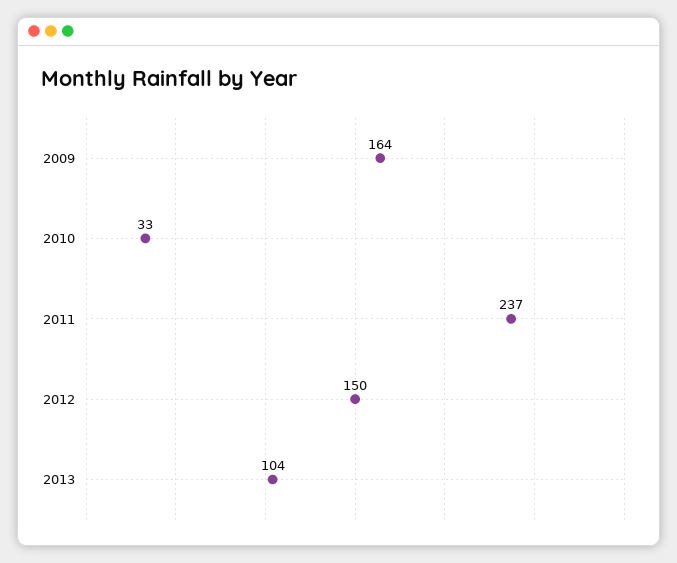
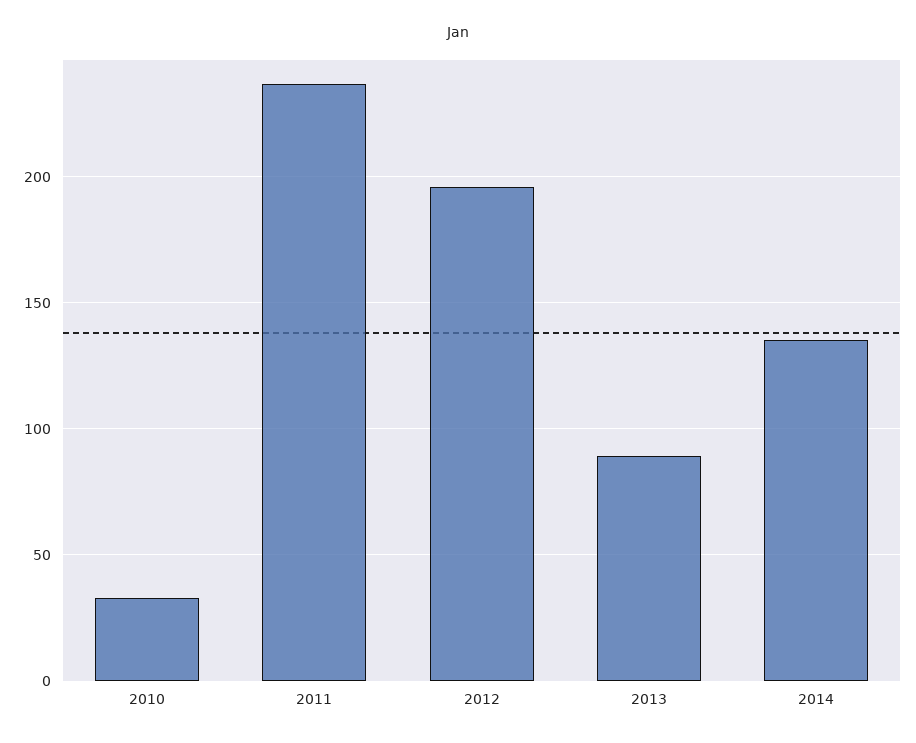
2009: 164 -> none
2012: 150 -> 195
2013: 104 -> 90
2014: none -> 135

